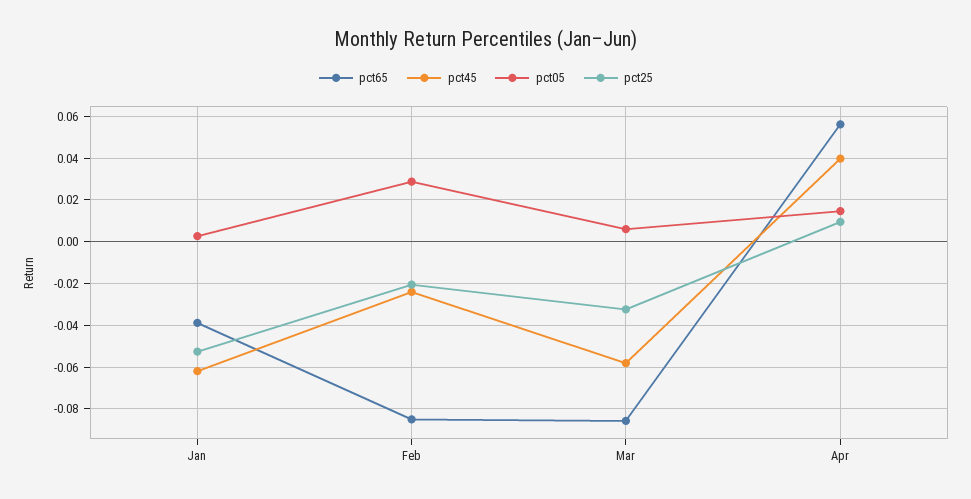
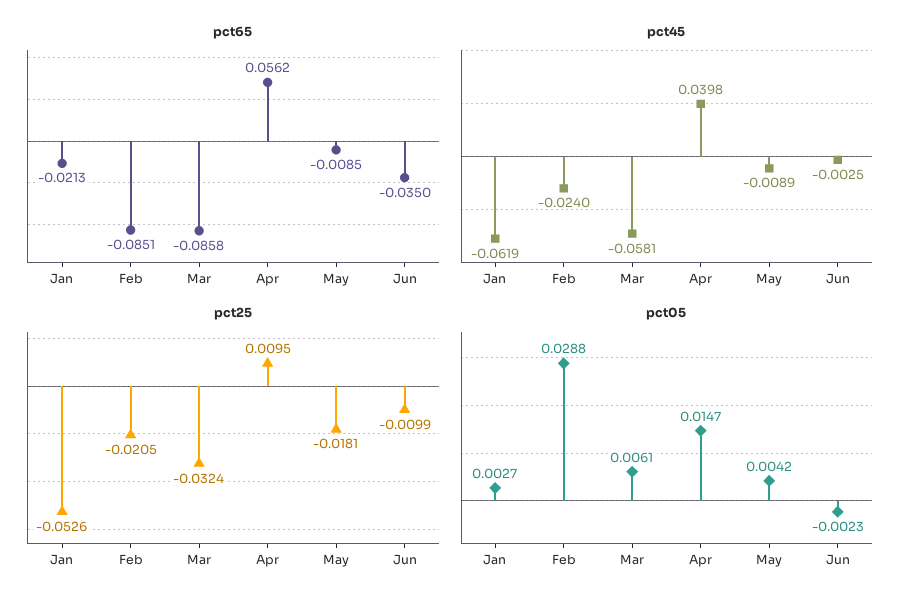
pct65, Jan: -0.04 -> -0.0213
pct65, May: none -> -0.0085
pct65, Jun: none -> -0.035
pct45, May: none -> -0.0089
pct45, Jun: none -> -0.0025
pct25, May: none -> -0.0181
pct25, Jun: none -> -0.0099
pct05, May: none -> 0.0042
pct05, Jun: none -> -0.0023

